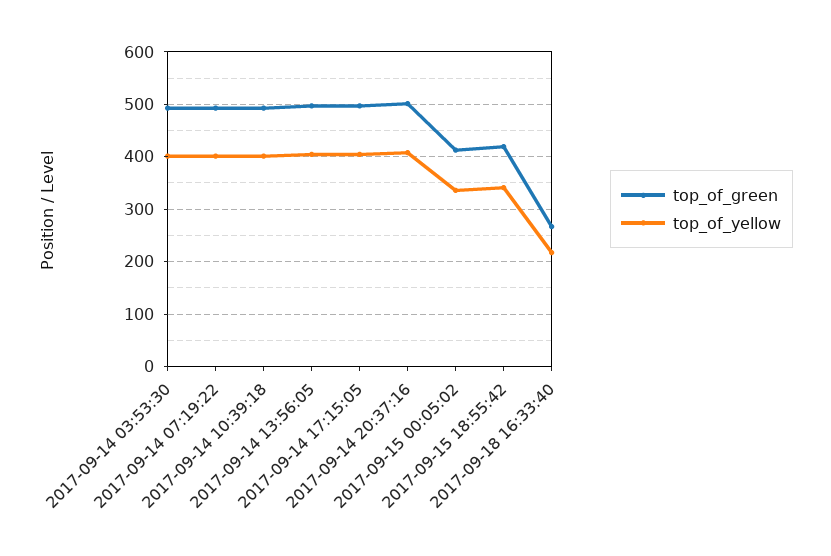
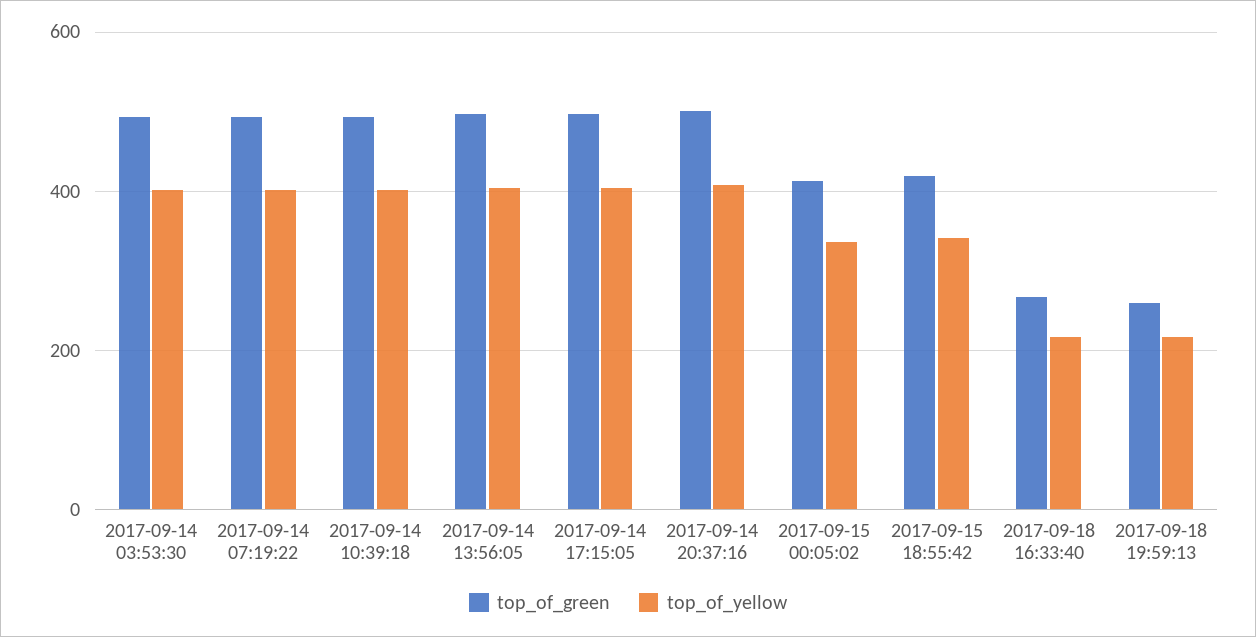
top_of_green, 2017-09-18 19:59:13: none -> 260
top_of_yellow, 2017-09-18 19:59:13: none -> 220

